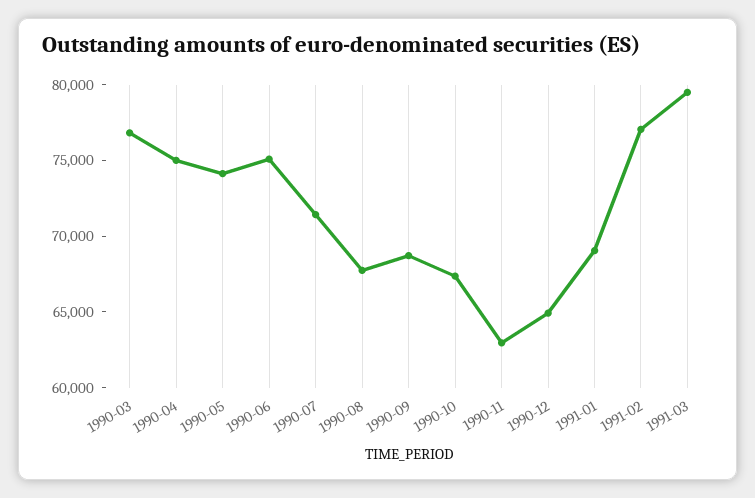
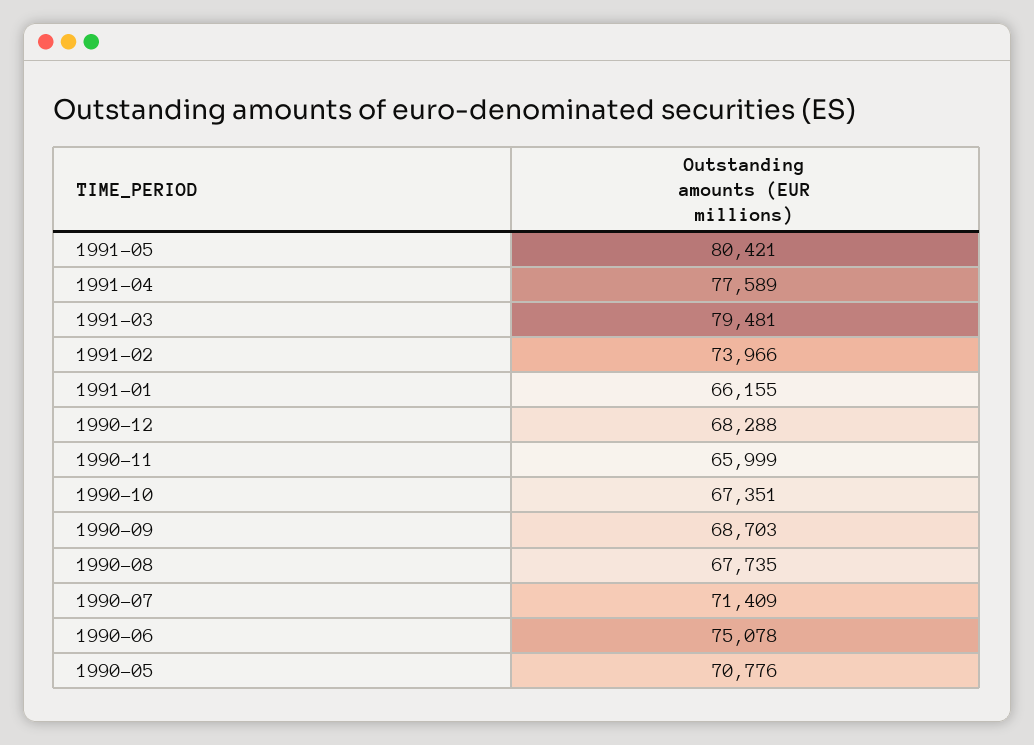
1990-03: 77000 -> none
1990-04: 75000 -> none
1990-05: 74000 -> 70776
1990-11: 63000 -> 65999
1990-12: 65000 -> 68288
1991-01: 69000 -> 66155
1991-02: 77000 -> 73966
1991-05: none -> 80421
1991-04: none -> 77589

